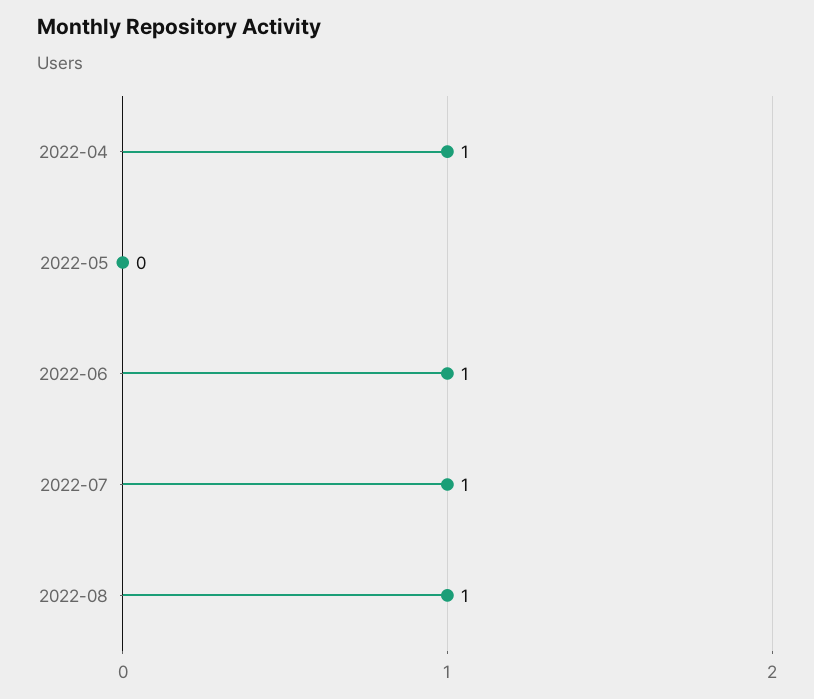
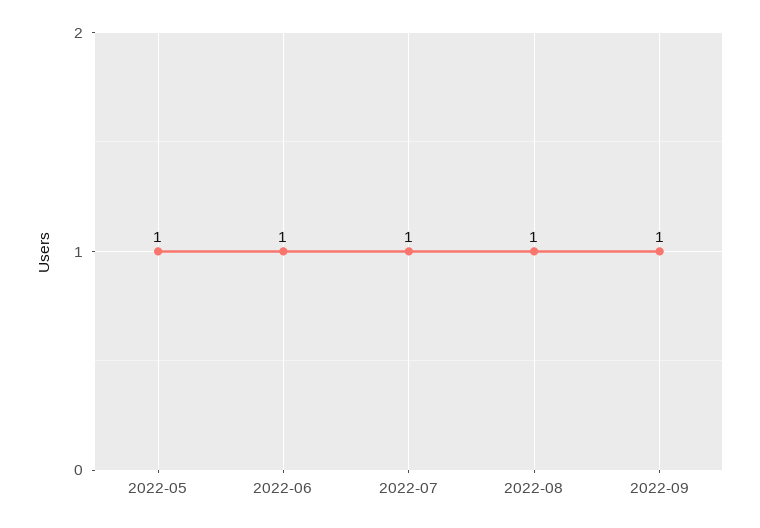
2022-04: 1 -> none
2022-05: 0 -> 1
2022-09: none -> 1

